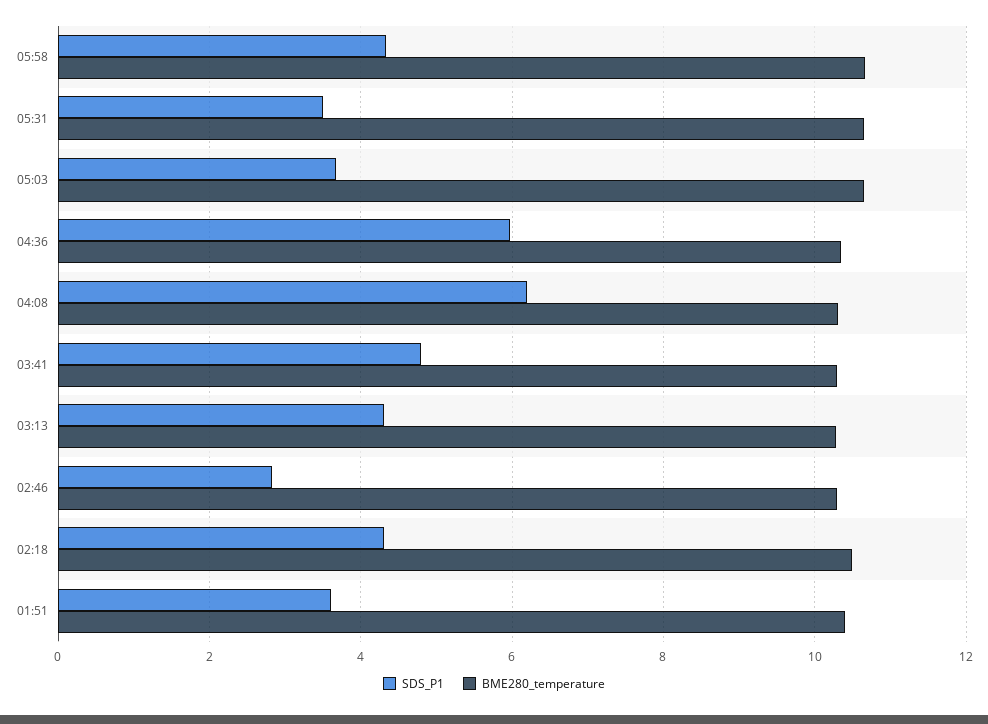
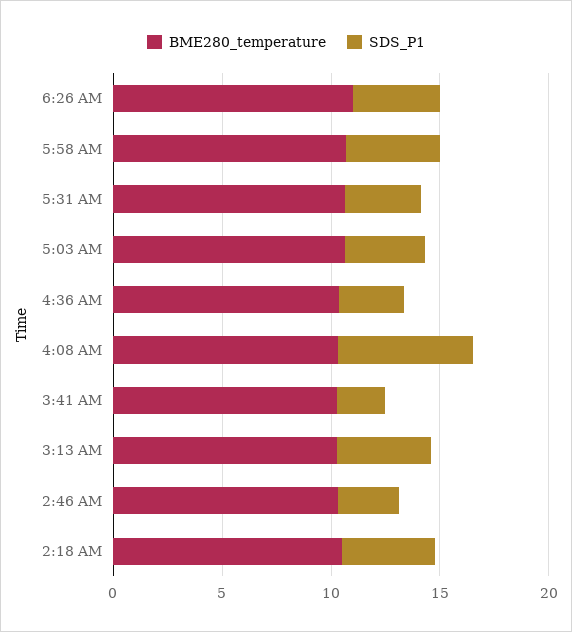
SDS_P1, 04:36: 6 -> 3
SDS_P1, 03:41: 4.8 -> 2
SDS_P1, 01:51: 3.6 -> none
BME280_temperature, 01:51: 10.4 -> none
BME280_temperature, 6:26 AM: none -> 11
SDS_P1, 6:26 AM: none -> 4

